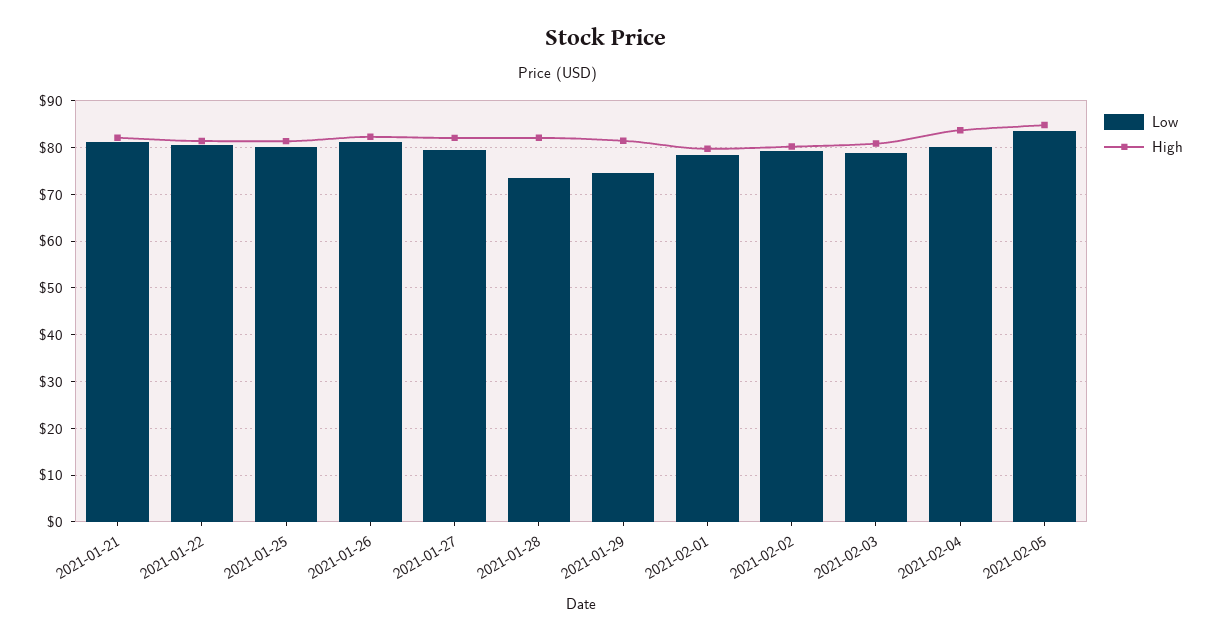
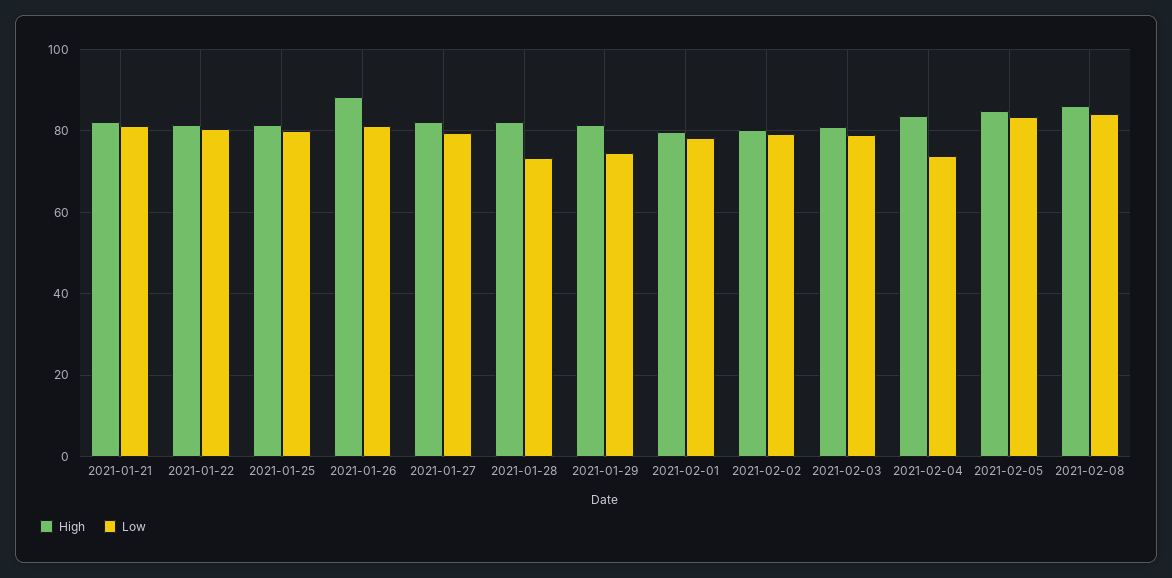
High, 2021-01-26: 82 -> 88
Low, 2021-02-04: 80 -> 74
High, 2021-02-08: none -> 86
Low, 2021-02-08: none -> 84

